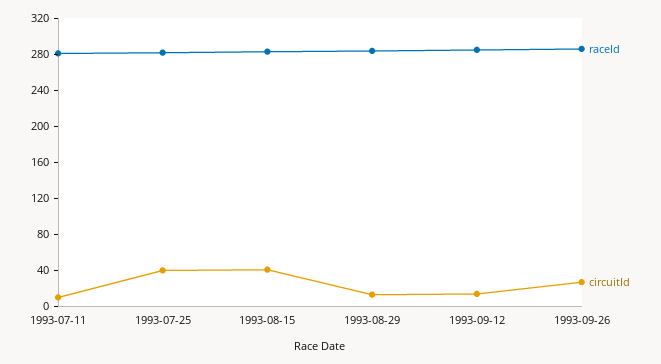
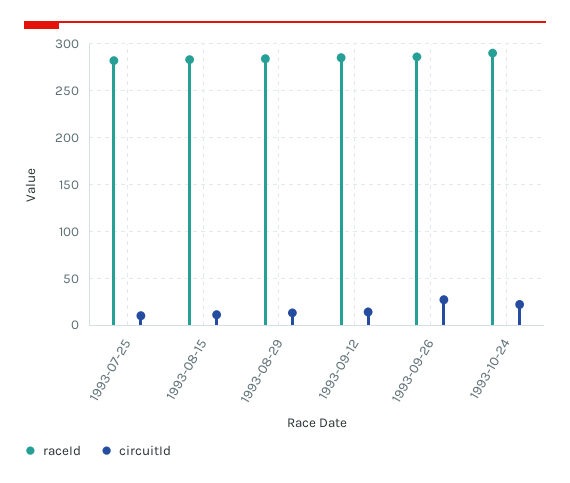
raceId, 1993-07-11: 280 -> none
circuitId, 1993-07-11: 10 -> none
circuitId, 1993-07-25: 40 -> 10
circuitId, 1993-08-15: 40 -> 10
raceId, 1993-10-24: none -> 290
circuitId, 1993-10-24: none -> 20

